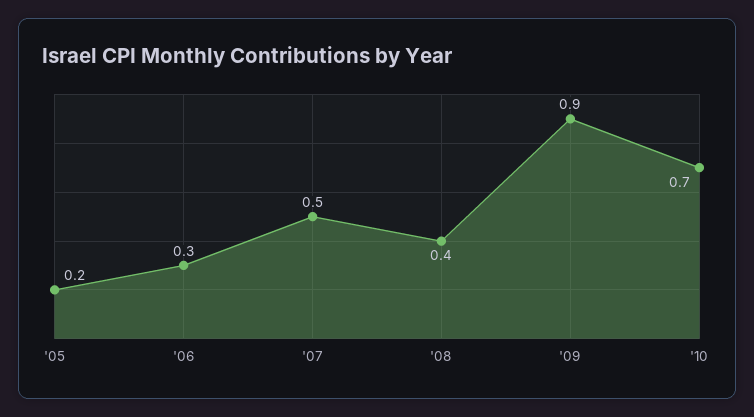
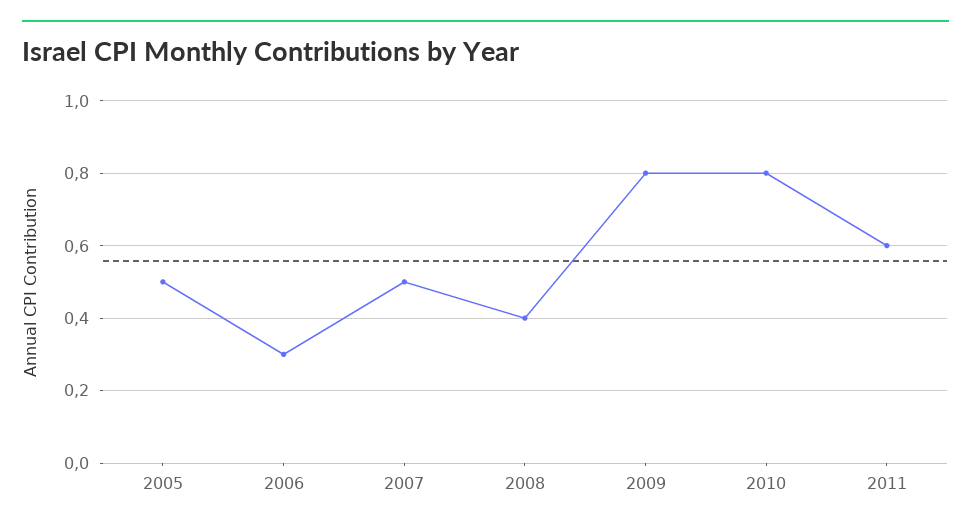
'05: 0.2 -> 0.5
'09: 0.9 -> 0.8
'10: 0.7 -> 0.8
2011: none -> 0.6

